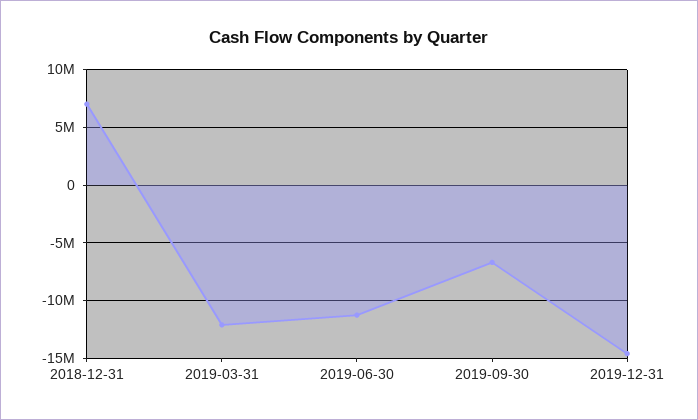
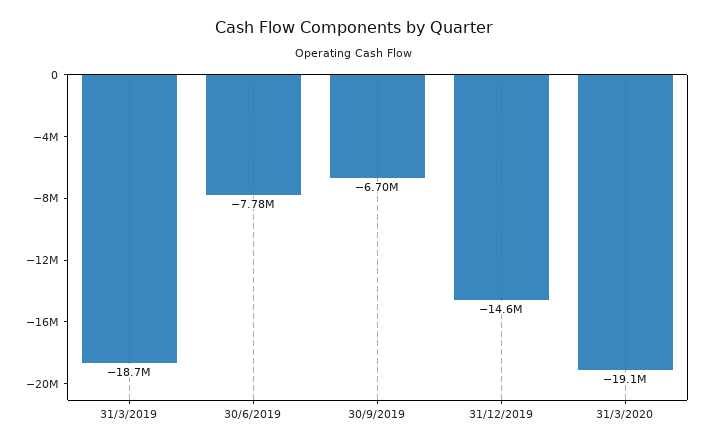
2018-12-31: 7000000 -> none
2019-03-31: -12000000 -> -18700000
2019-06-30: -11000000 -> -7780000
31/3/2020: none -> -19100000

